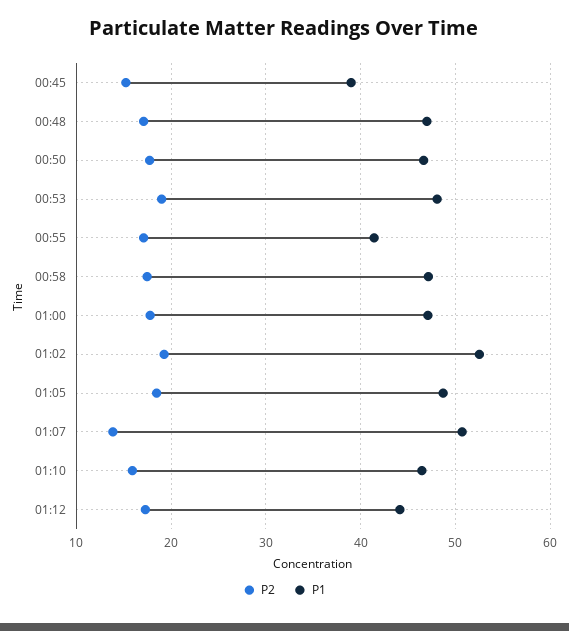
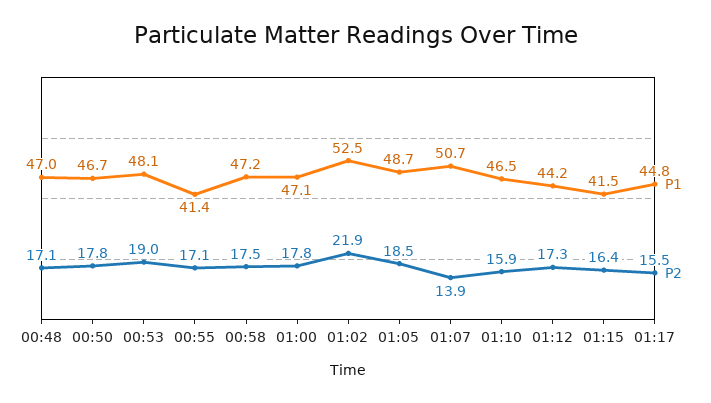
P2, 00:45: 15 -> none
P1, 00:45: 39 -> none
P2, 01:02: 19 -> 21.9
P1, 01:15: none -> 41.5
P2, 01:15: none -> 16.4
P1, 01:17: none -> 44.8
P2, 01:17: none -> 15.5

